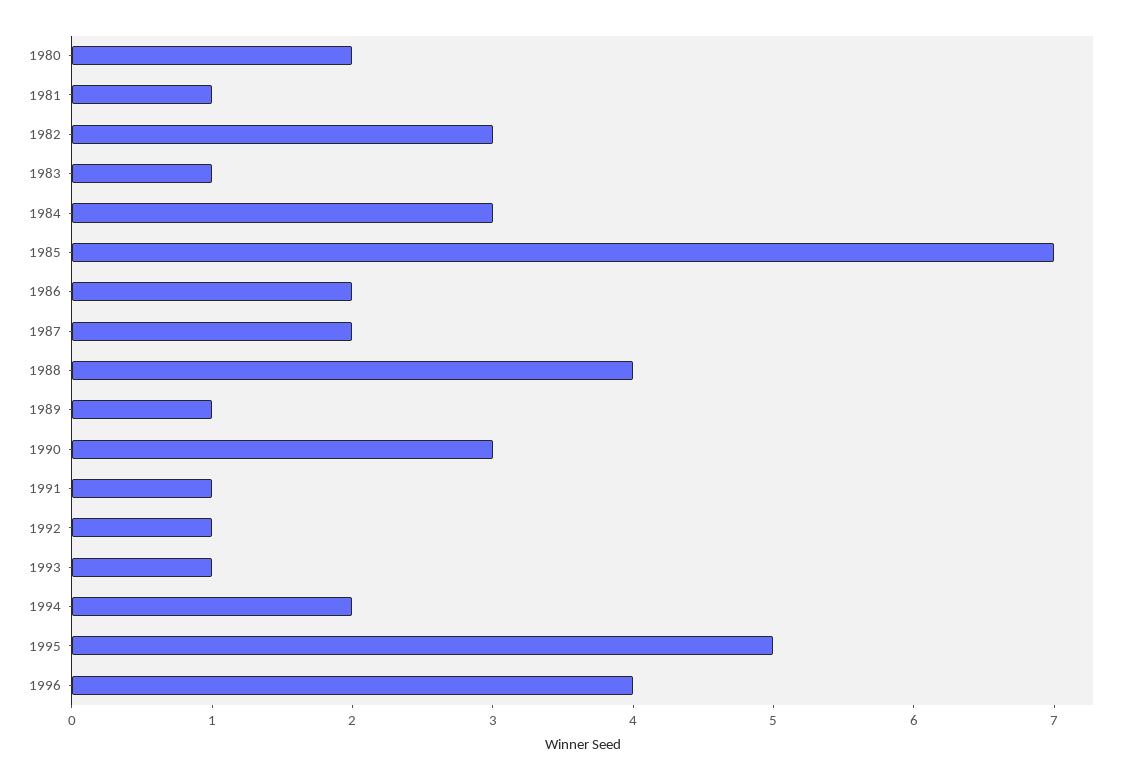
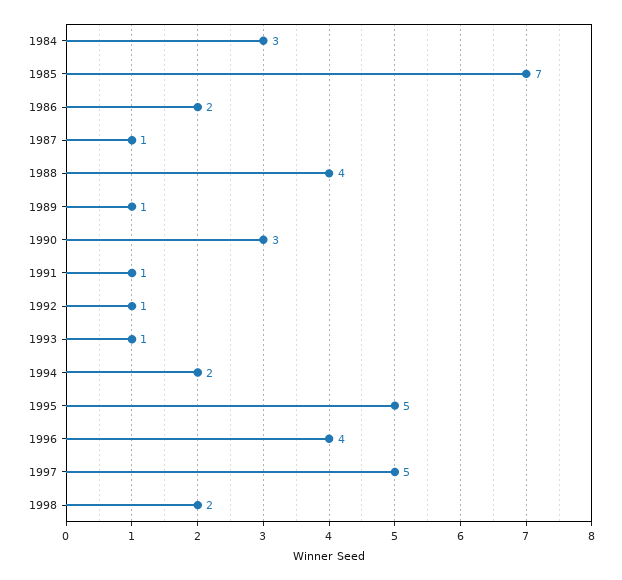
1980: 2 -> none
1981: 1 -> none
1982: 3 -> none
1983: 1 -> none
1987: 2 -> 1
1997: none -> 5
1998: none -> 2

